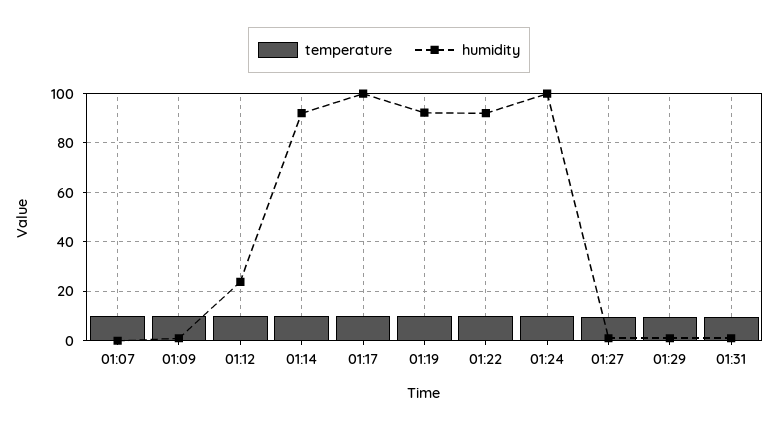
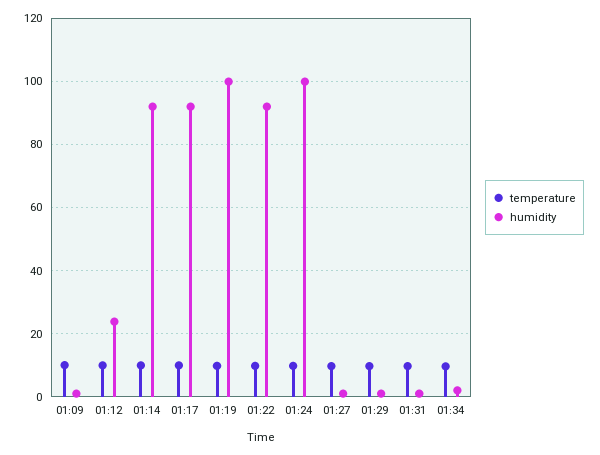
temperature, 01:07: 10 -> none
humidity, 01:07: 0 -> none
humidity, 01:17: 100 -> 92
humidity, 01:19: 92.5 -> 100
temperature, 01:34: none -> 10
humidity, 01:34: none -> 2

